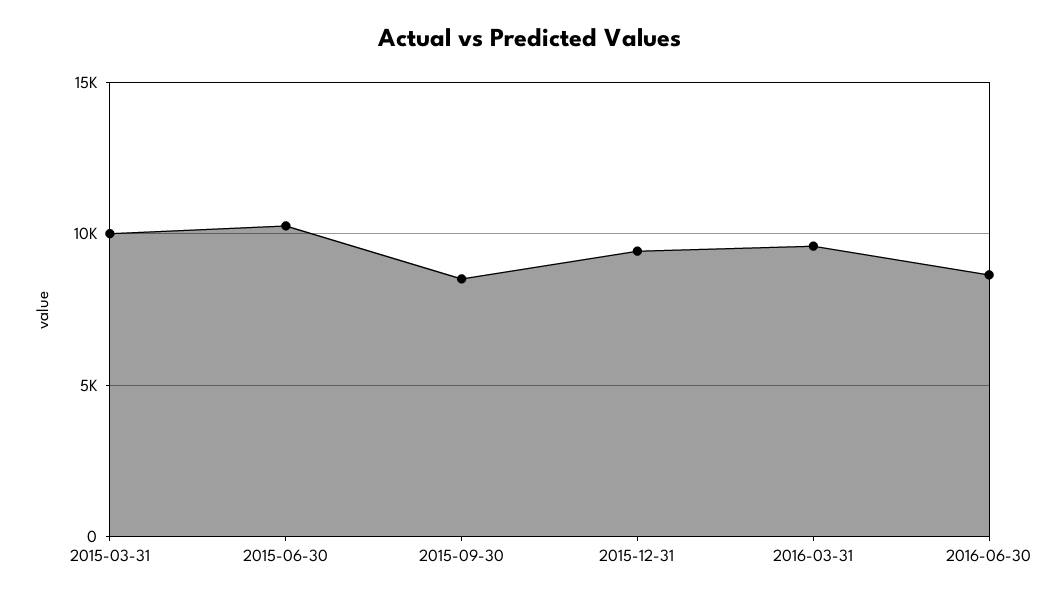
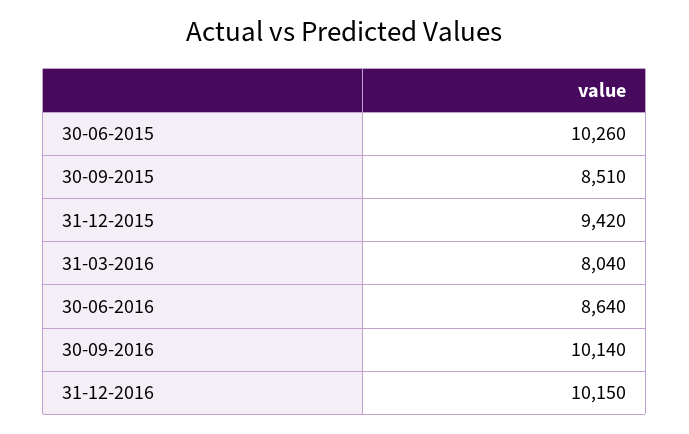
2015-03-31: 10000 -> none
2016-03-31: 9500 -> 8040
30-09-2016: none -> 10140
31-12-2016: none -> 10150

